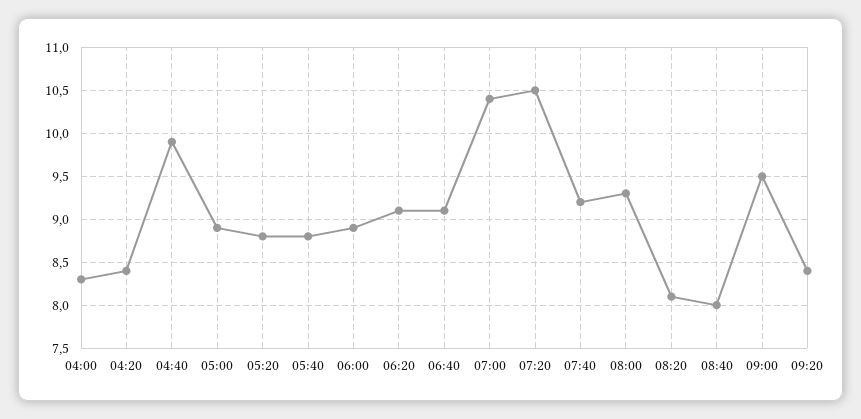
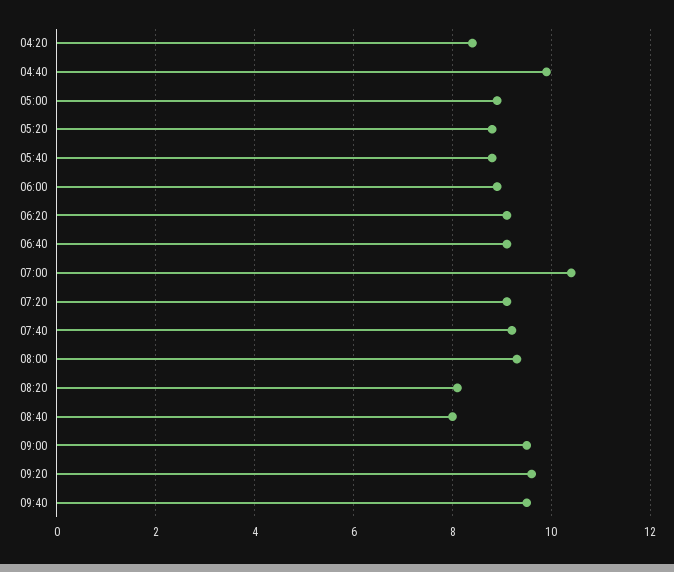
04:00: 8.3 -> none
07:20: 10.5 -> 9
09:20: 8.4 -> 9.5
09:40: none -> 9.5

